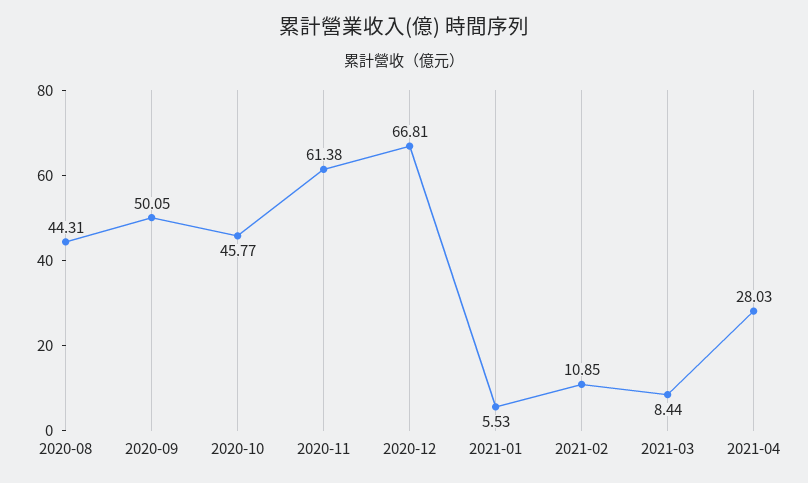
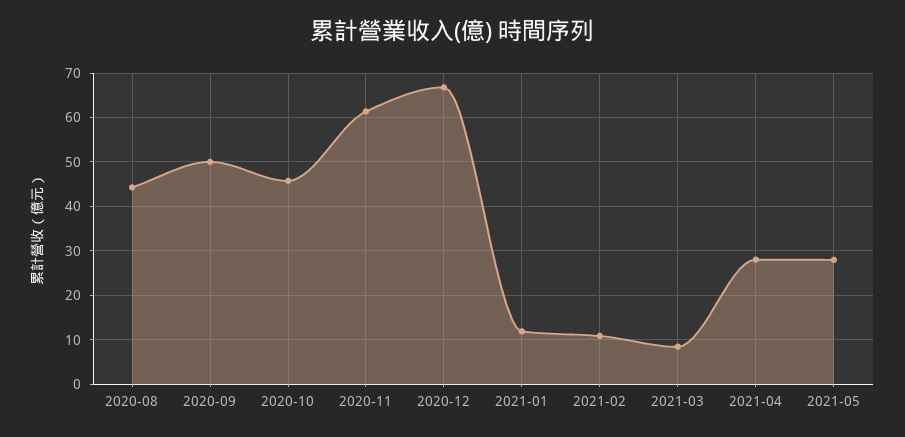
2021-01: 5.53 -> 12
2021-05: none -> 28

